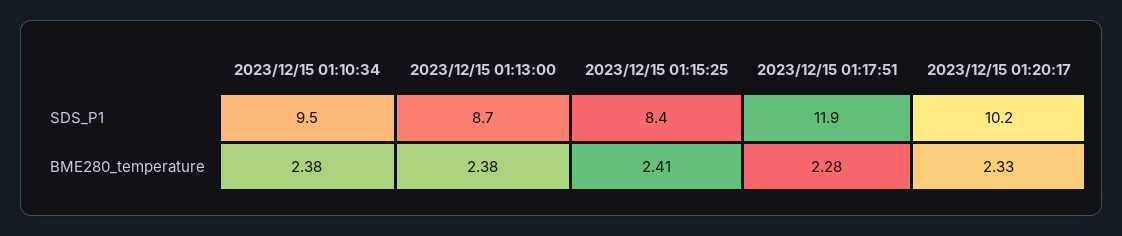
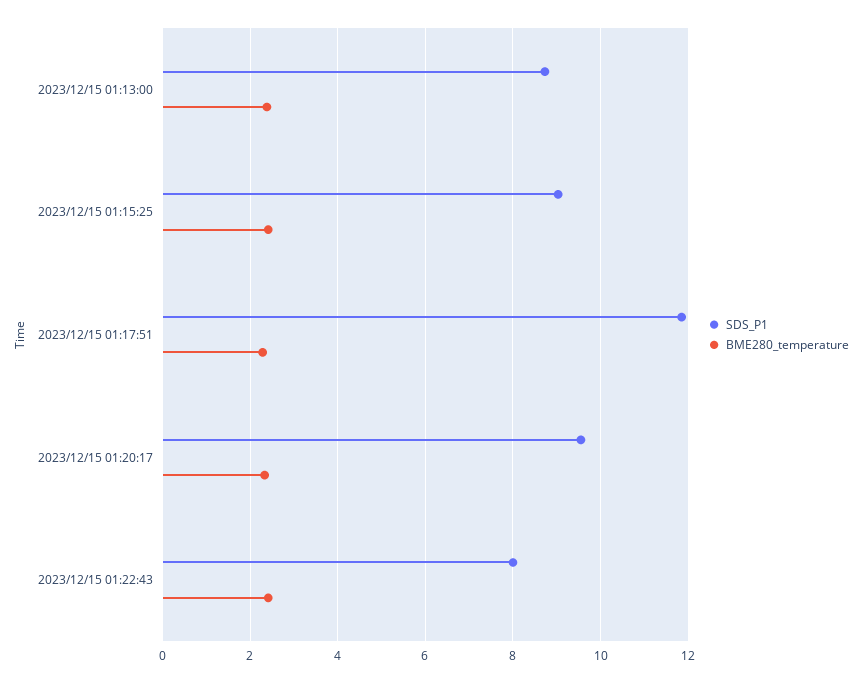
SDS_P1, 2023/12/15 01:10:34: 9.5 -> none
SDS_P1, 2023/12/15 01:15:25: 8.4 -> 9
SDS_P1, 2023/12/15 01:20:17: 10.2 -> 9.6
BME280_temperature, 2023/12/15 01:10:34: 2.38 -> none
SDS_P1, 2023/12/15 01:22:43: none -> 8
BME280_temperature, 2023/12/15 01:22:43: none -> 2.4

